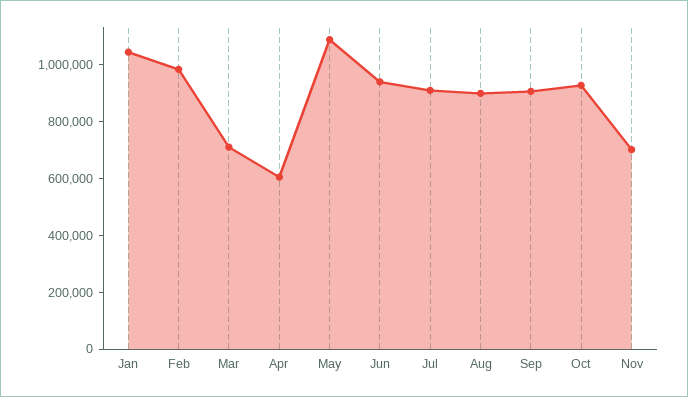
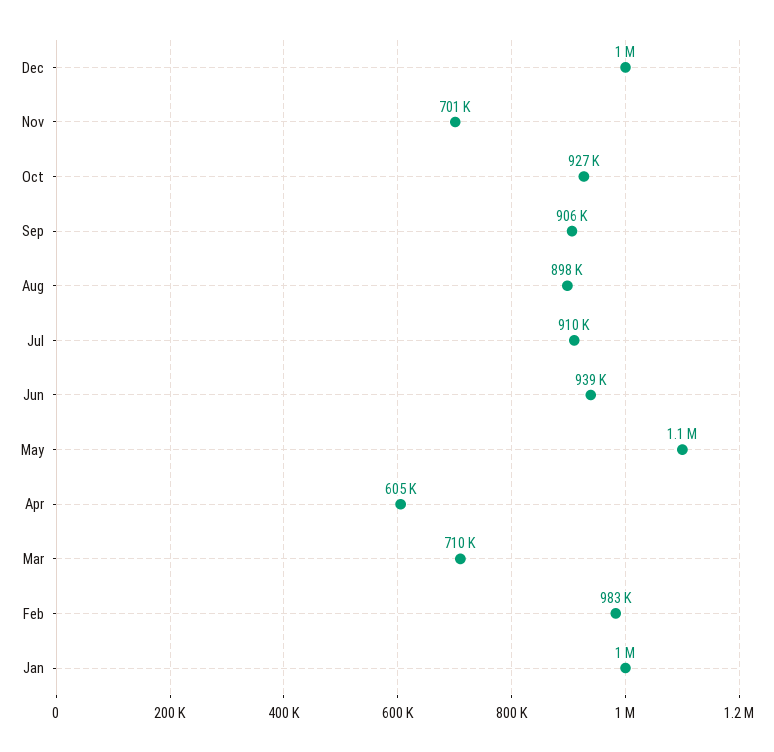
Dec: none -> 1000000

